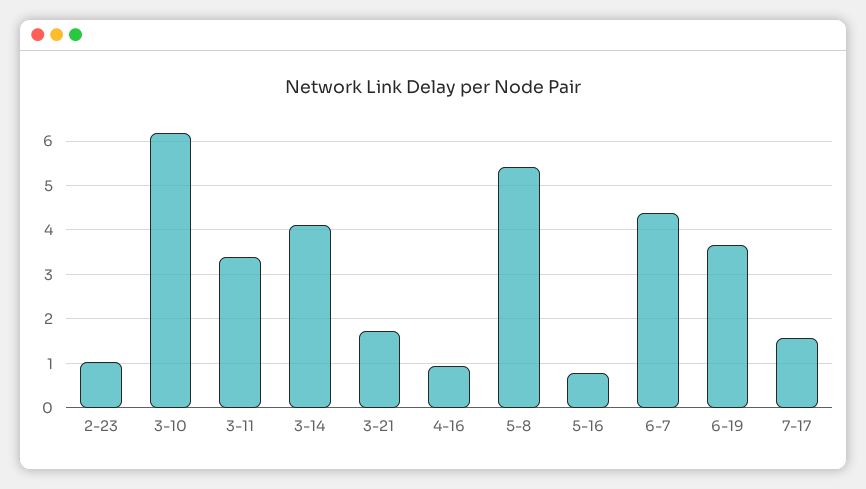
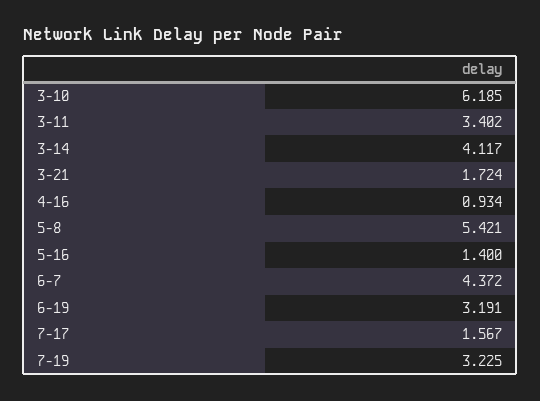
2-23: 1 -> none
5-16: 0.8 -> 1.4
6-19: 3.6 -> 3.191
7-19: none -> 3.225

